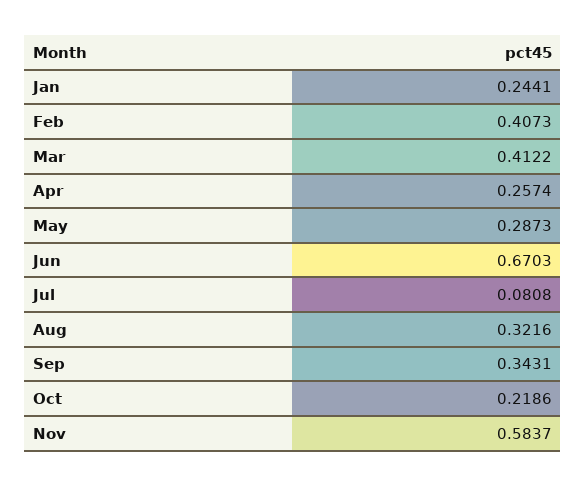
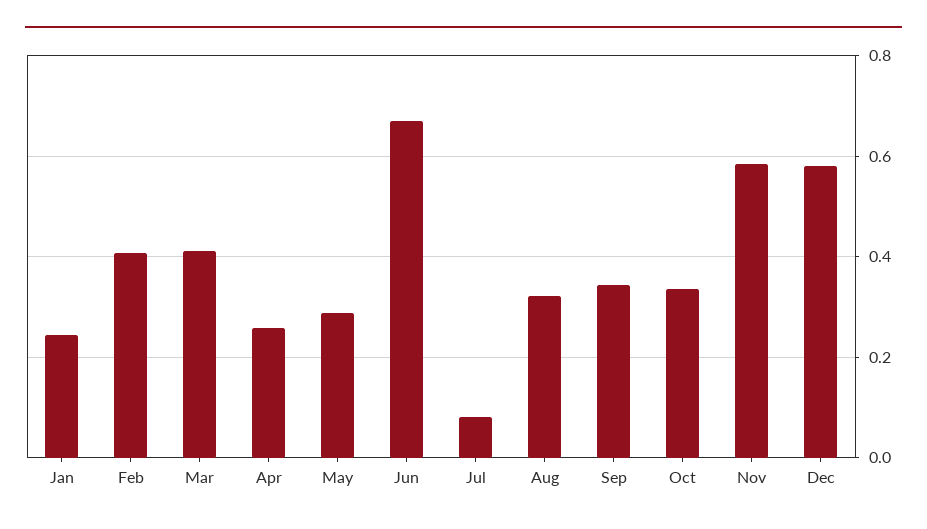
Oct: 0.2186 -> 0.34
Dec: none -> 0.58

